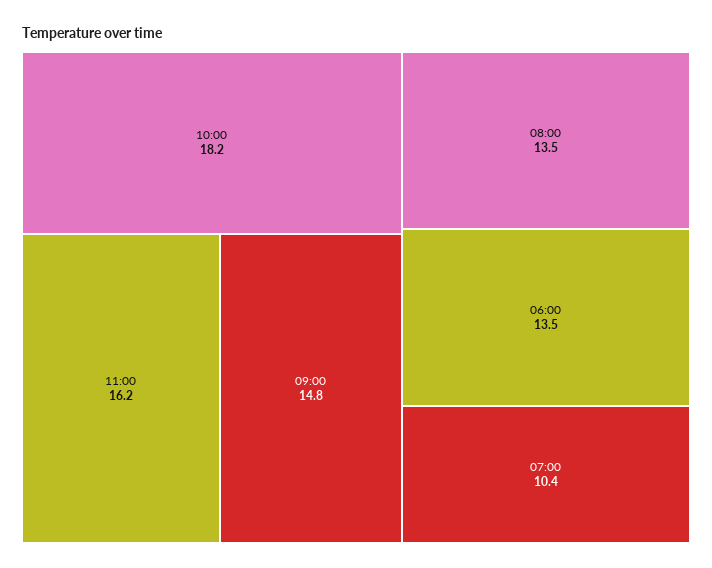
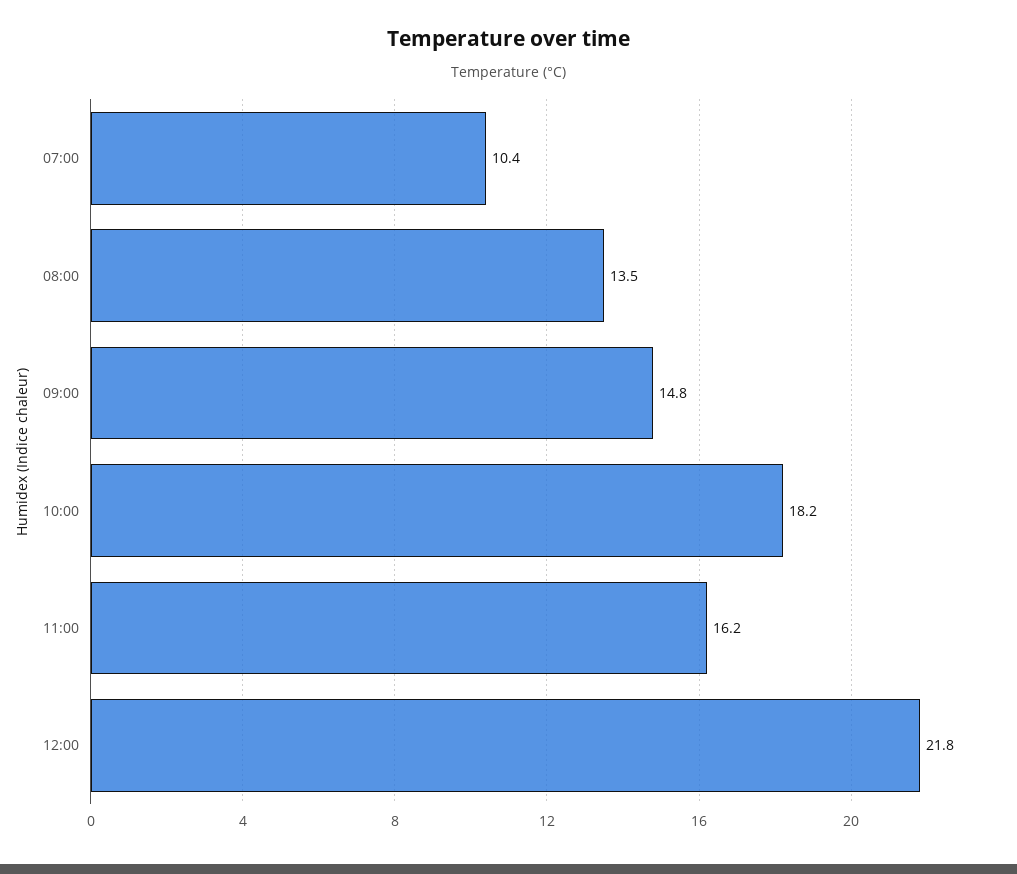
06:00: 13.5 -> none
12:00: none -> 21.8

